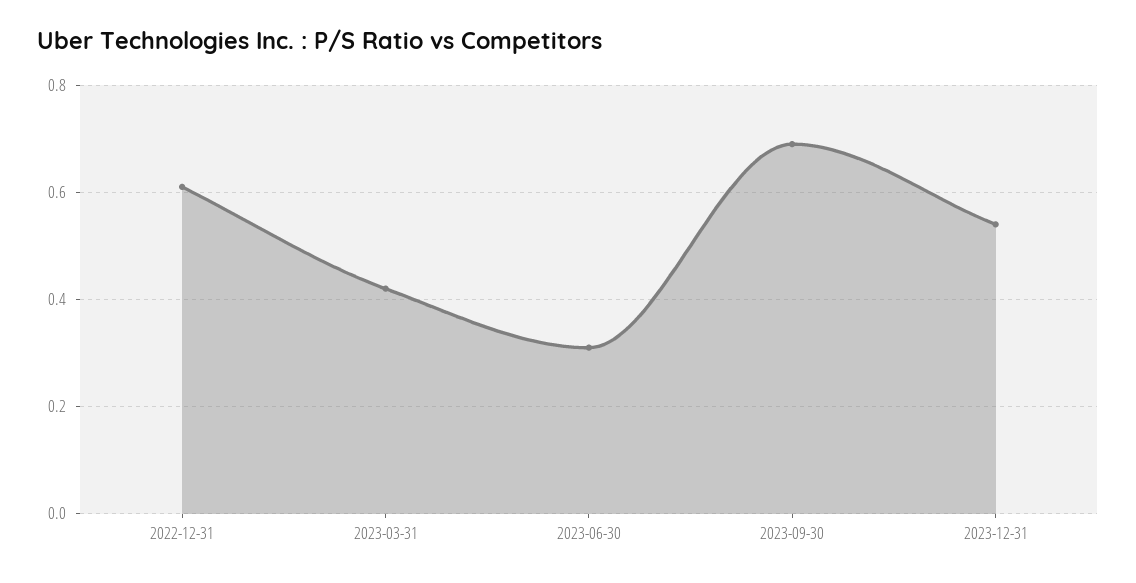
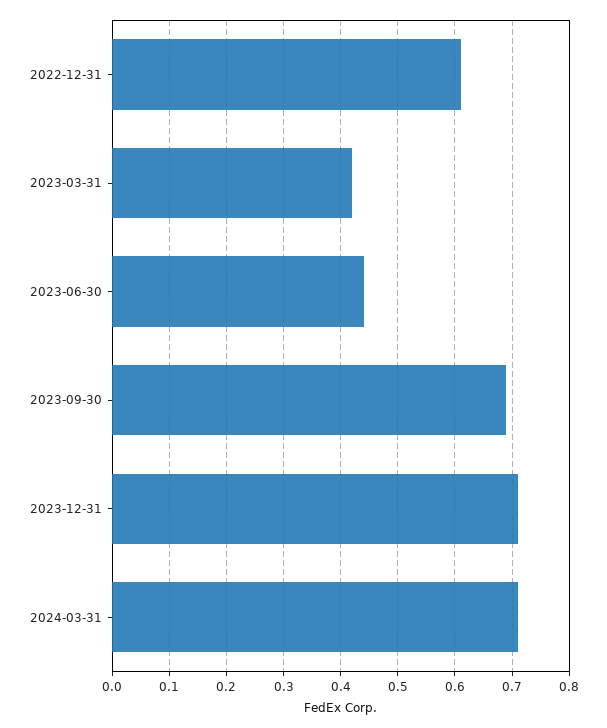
2023-06-30: 0.3 -> 0.45
2023-12-31: 0.55 -> 0.7
2024-03-31: none -> 0.7

